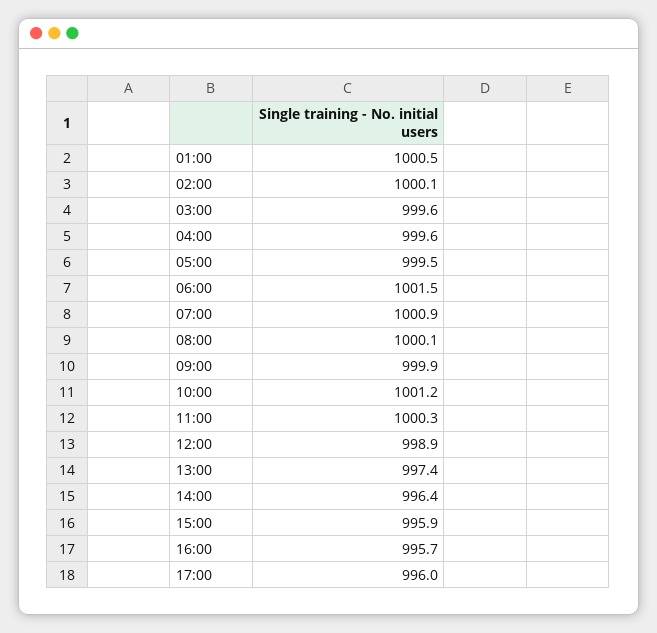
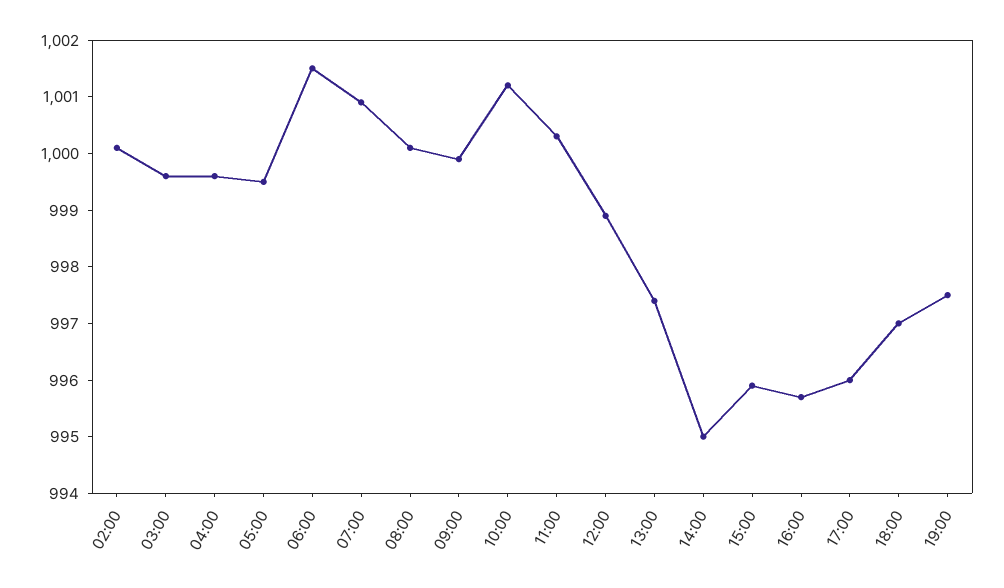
01:00: 1000.5 -> none
14:00: 996.4 -> 995
18:00: none -> 997
19:00: none -> 997.5

